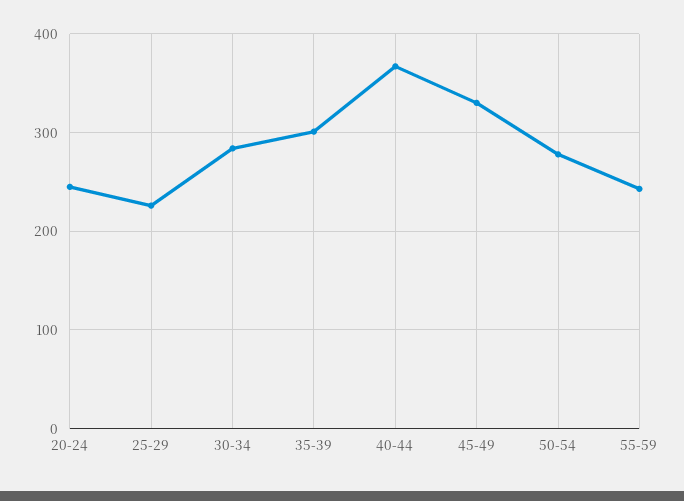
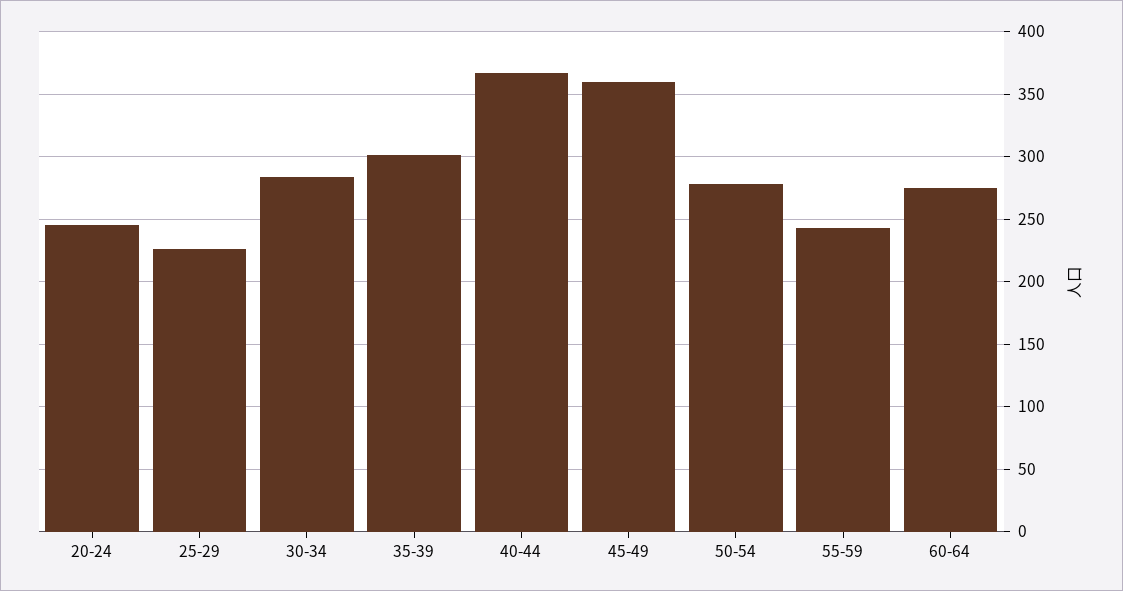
45-49: 330 -> 360
60-64: none -> 275

